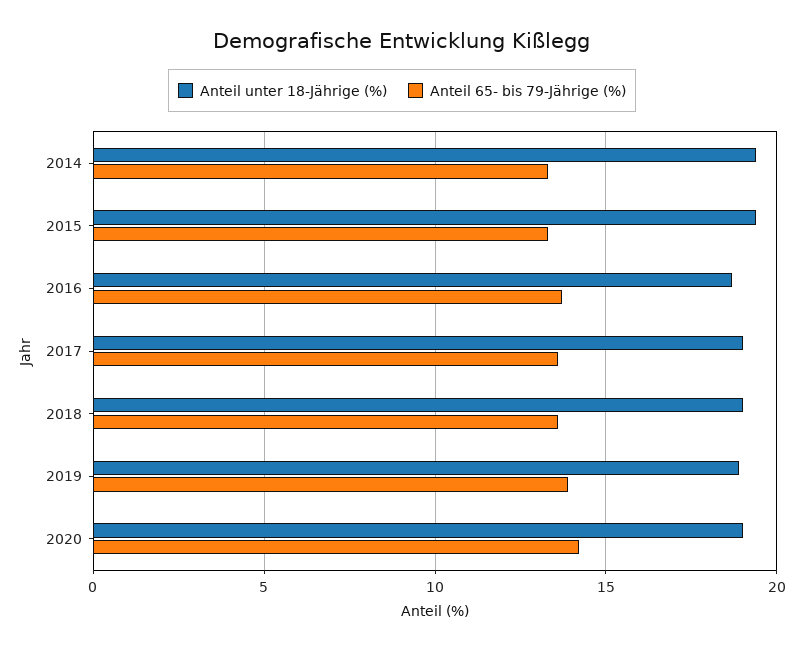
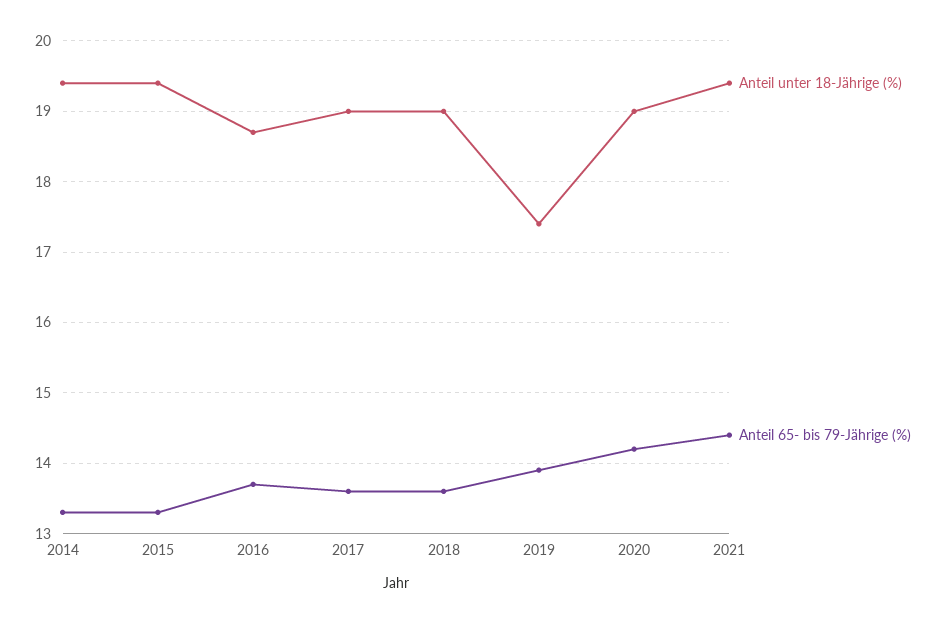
Anteil unter 18-Jährige (%), 2019: 19 -> 17.4
Anteil unter 18-Jährige (%), 2021: none -> 19.4
Anteil 65- bis 79-Jährige (%), 2021: none -> 14.4

